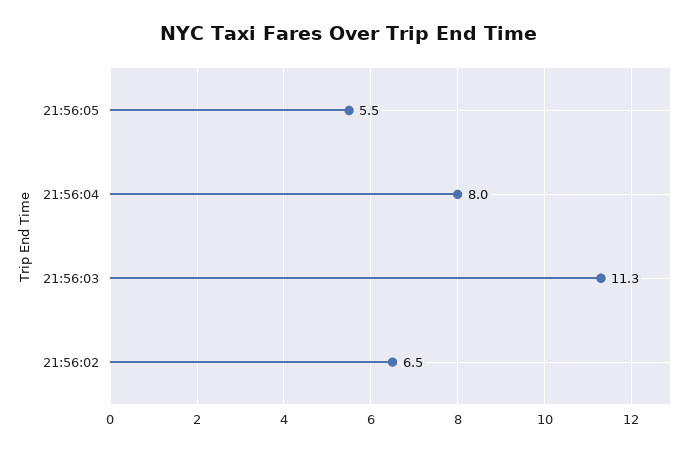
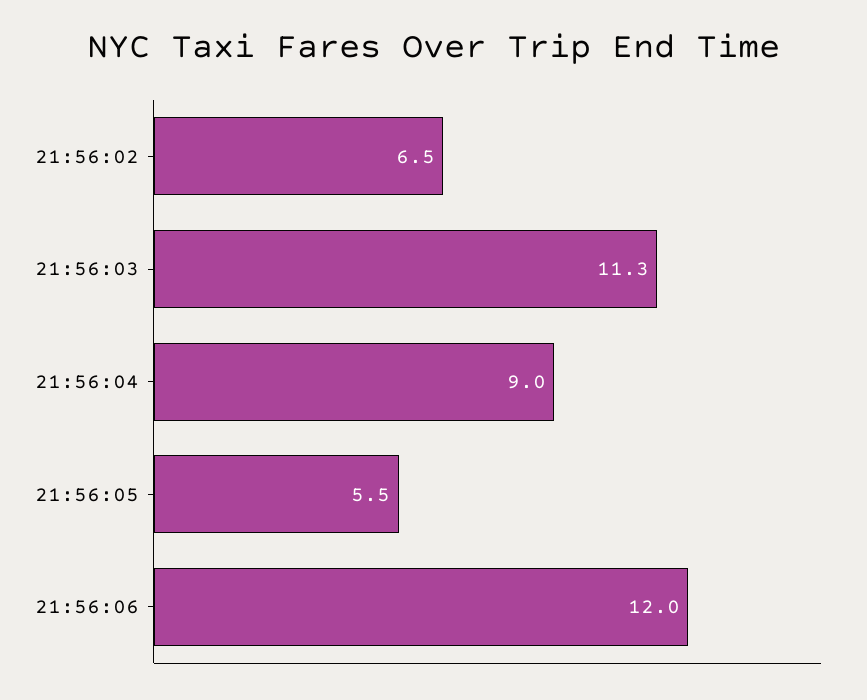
21:56:04: 8 -> 9
21:56:06: none -> 12

